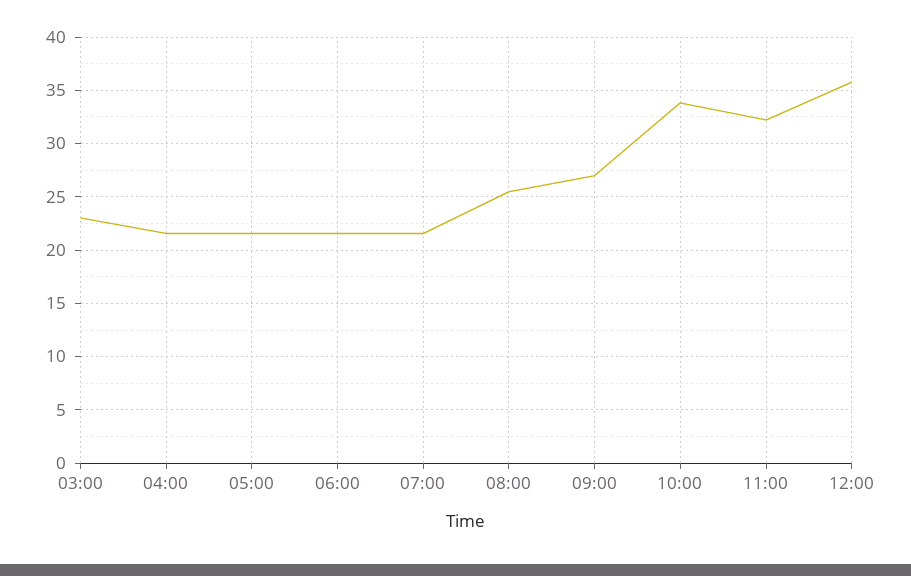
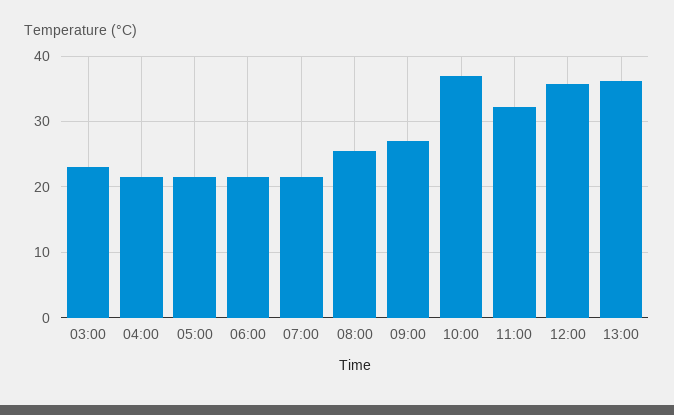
10:00: 34 -> 37
13:00: none -> 36

